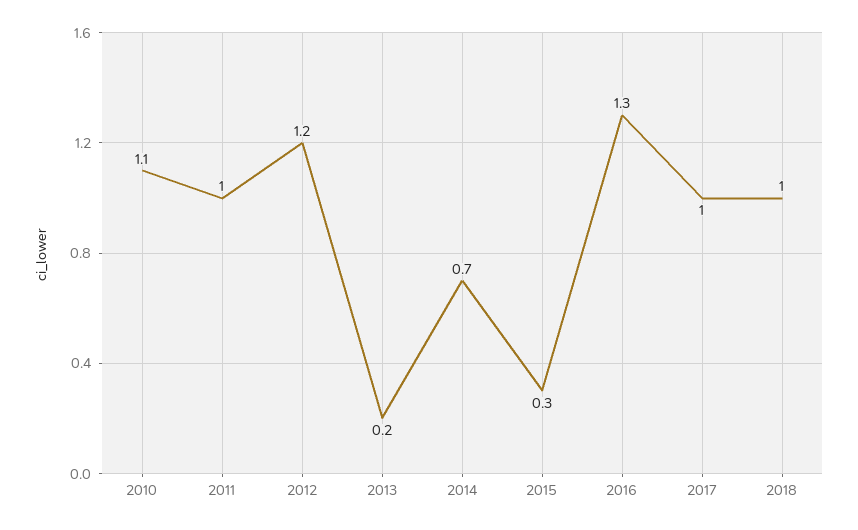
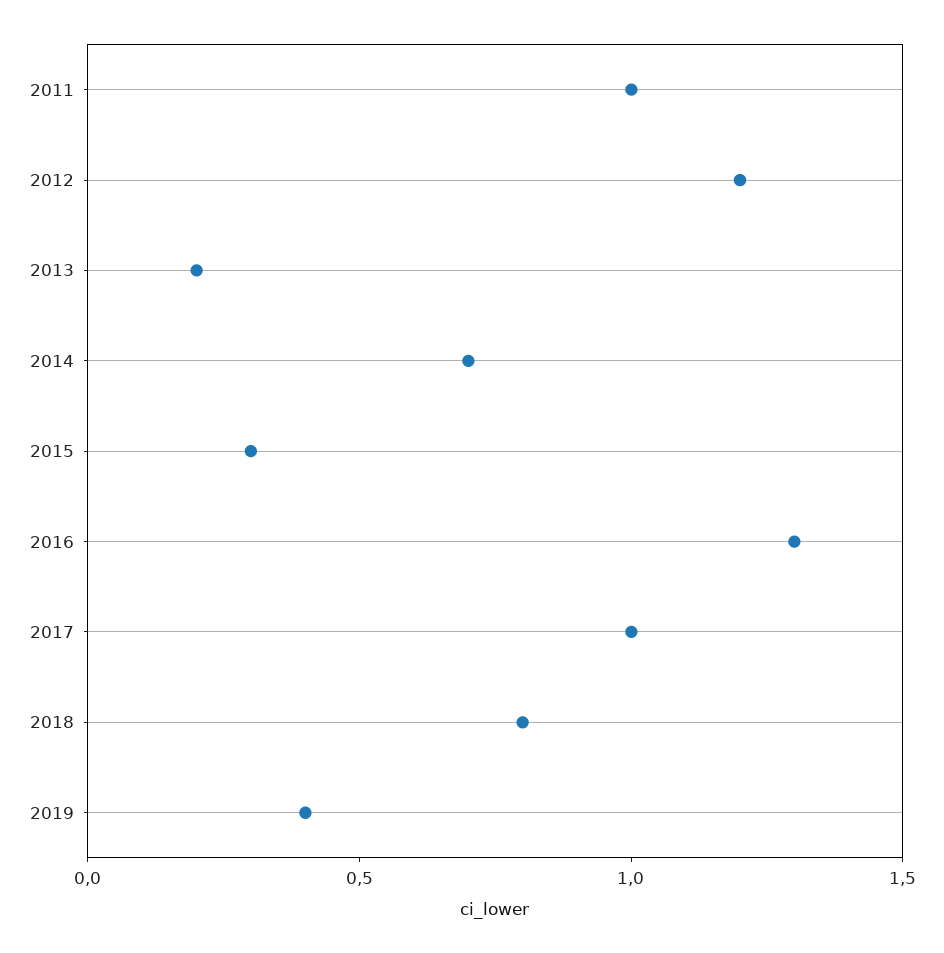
2010: 1.1 -> none
2018: 1 -> 0.8
2019: none -> 0.4

